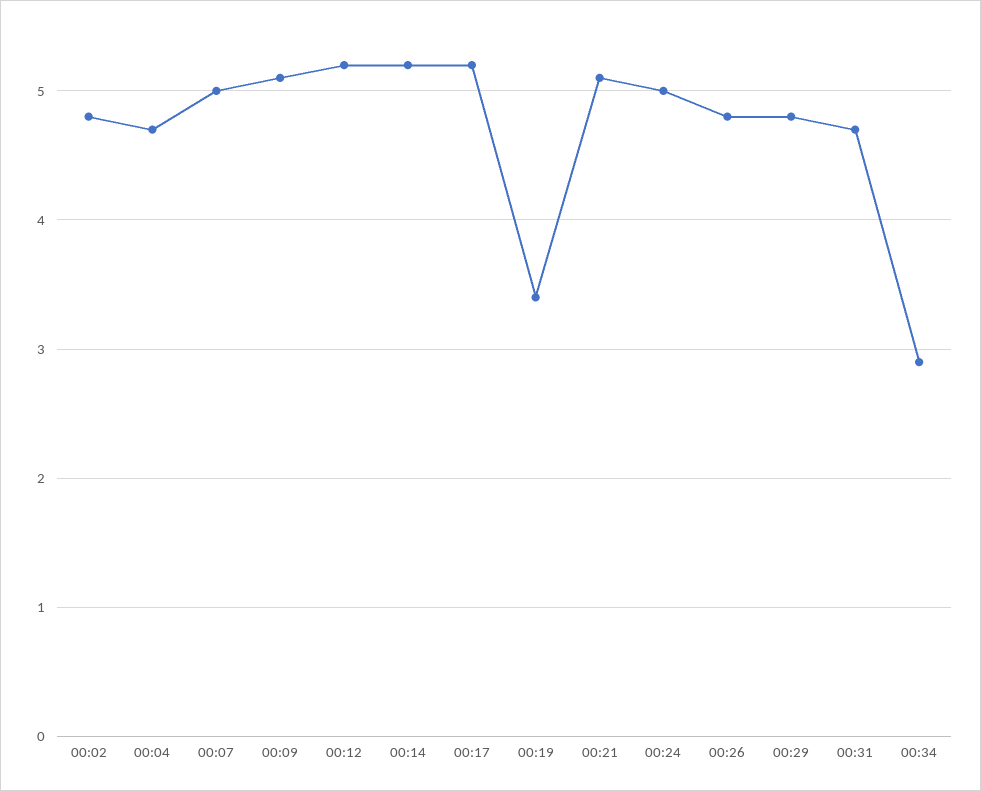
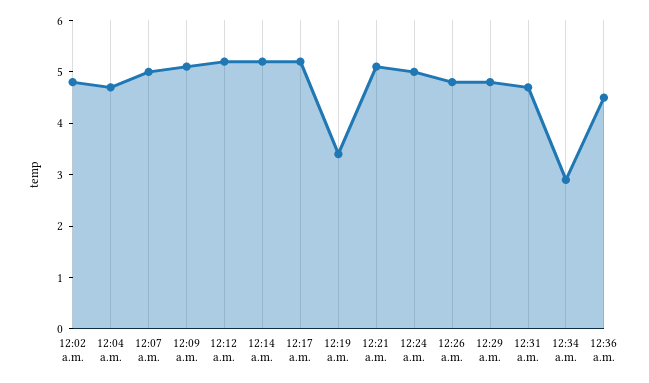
12:36 a.m.: none -> 4.5

